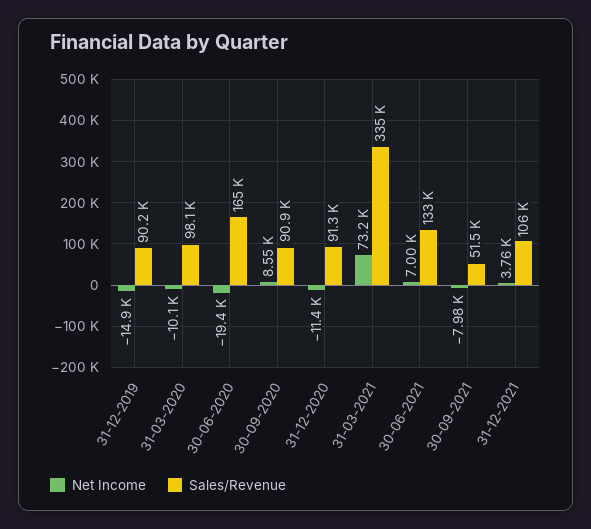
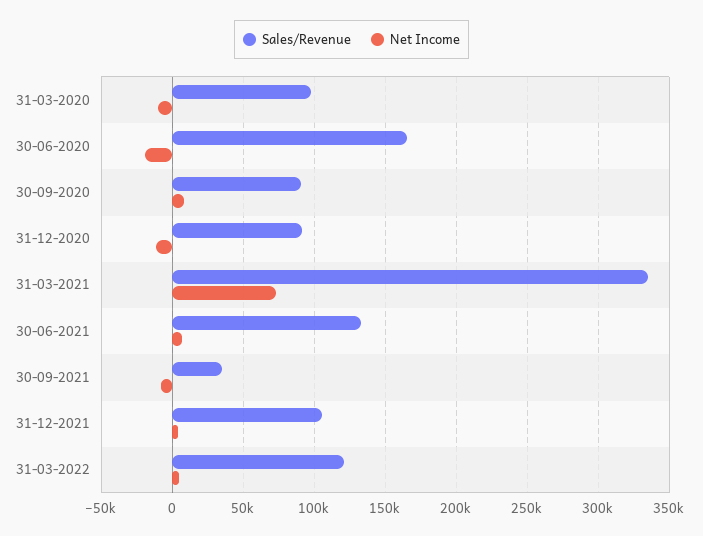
Net Income, 31-12-2019: -14900 -> none
Sales/Revenue, 31-12-2019: 90200 -> none
Sales/Revenue, 30-09-2021: 51500 -> 35000
Sales/Revenue, 31-03-2022: none -> 120000
Net Income, 31-03-2022: none -> 5000

